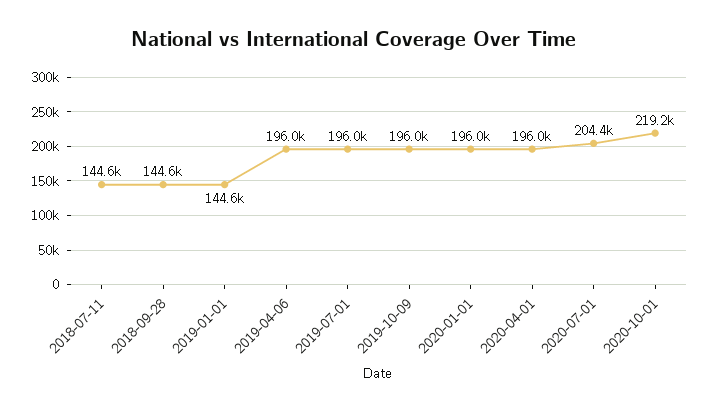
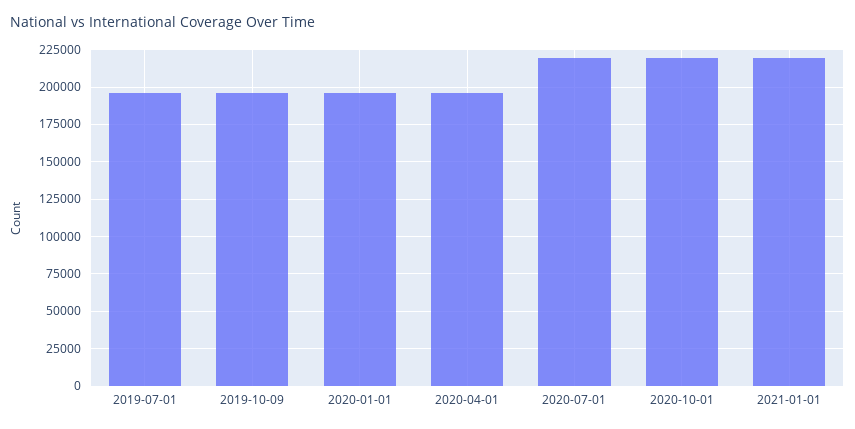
2018-07-11: 144600 -> none
2018-09-28: 144600 -> none
2019-01-01: 144600 -> none
2019-04-06: 196000 -> none
2020-07-01: 204400 -> 220000
2021-01-01: none -> 220000

